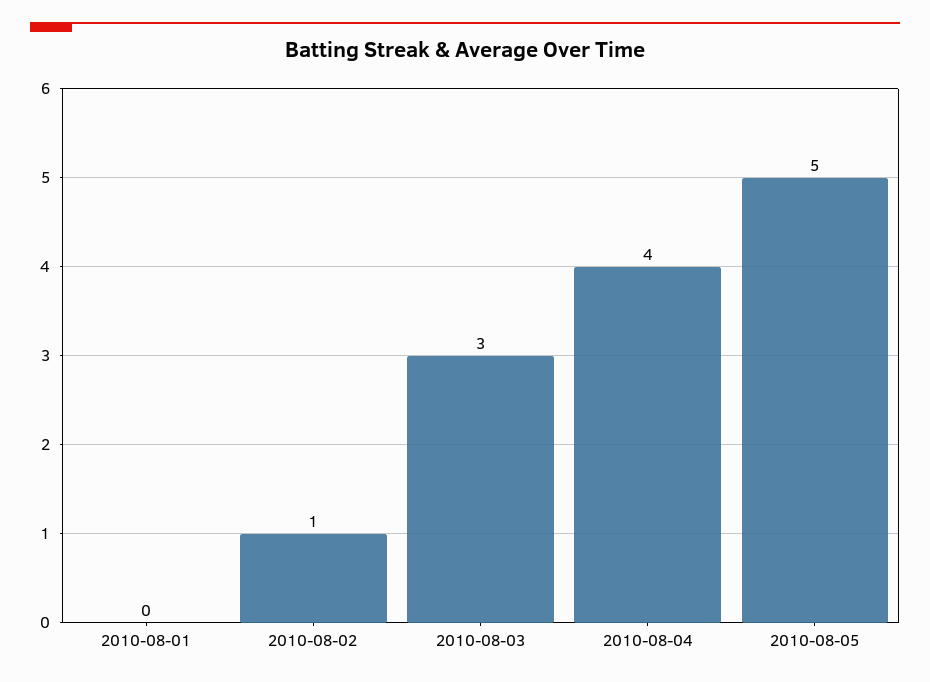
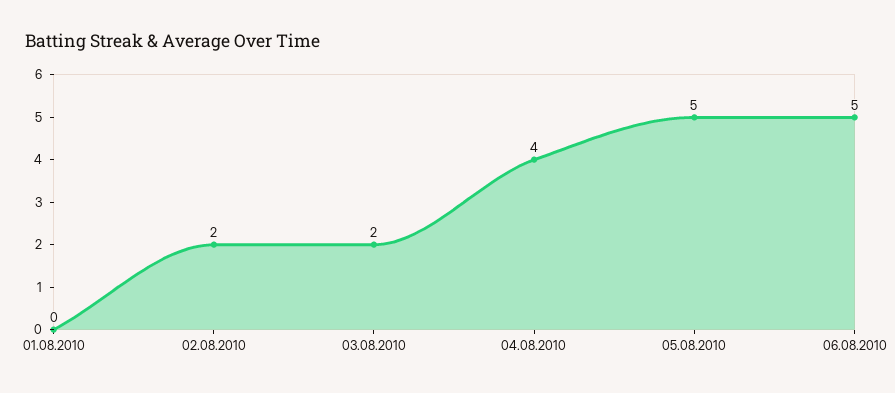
2010-08-02: 1 -> 2
2010-08-03: 3 -> 2
06.08.2010: none -> 5

